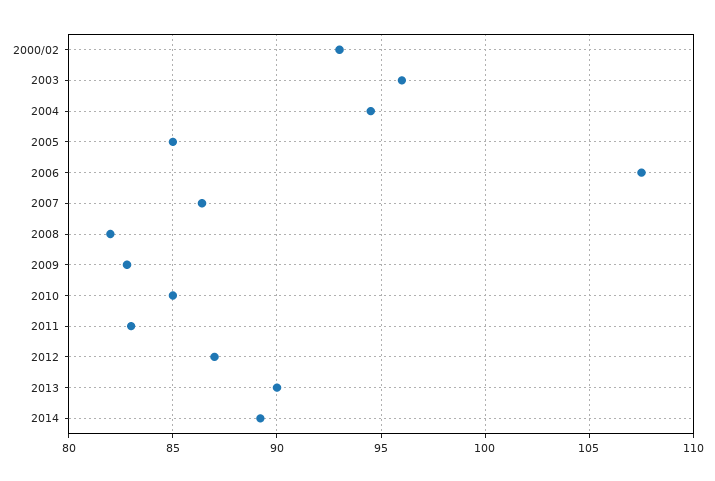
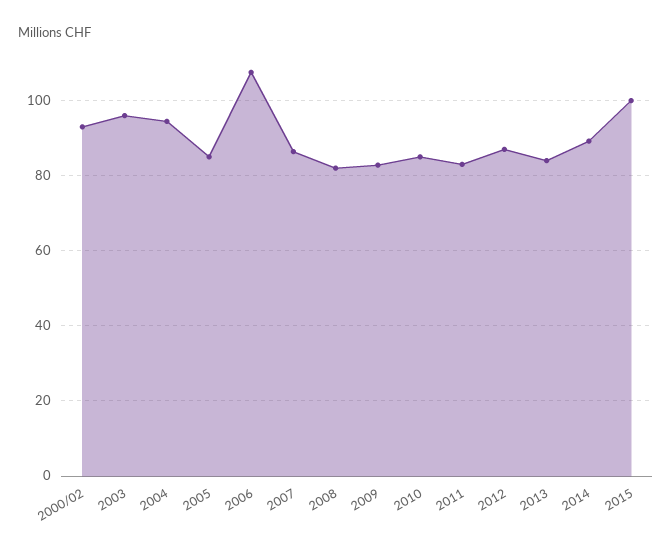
2013: 90 -> 84
2015: none -> 100

